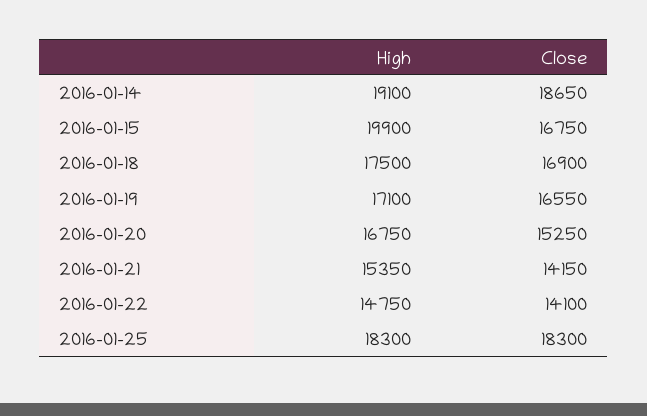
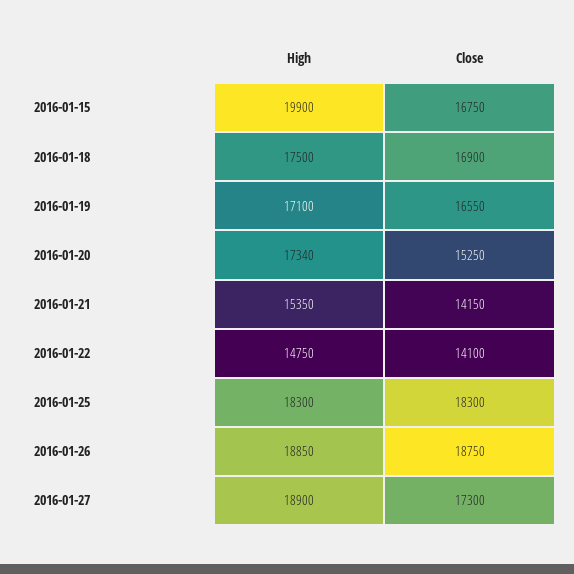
High, 2016-01-14: 19100 -> none
Close, 2016-01-14: 18650 -> none
High, 2016-01-20: 16750 -> 17340
High, 2016-01-26: none -> 18850
Close, 2016-01-26: none -> 18750
High, 2016-01-27: none -> 18900
Close, 2016-01-27: none -> 17300

